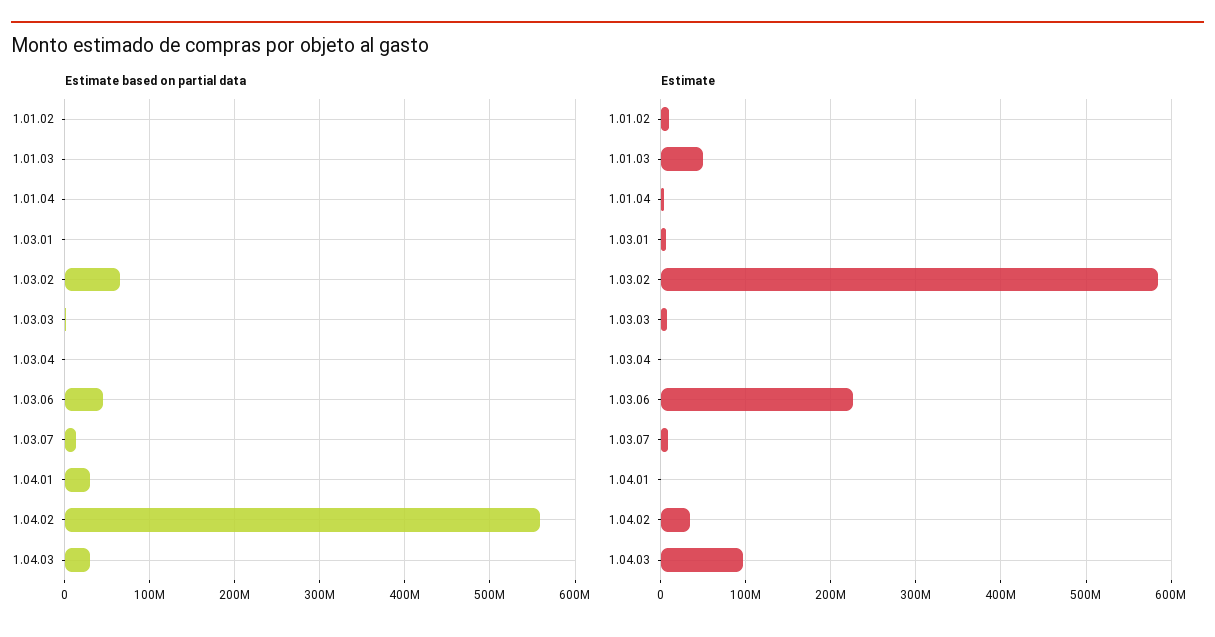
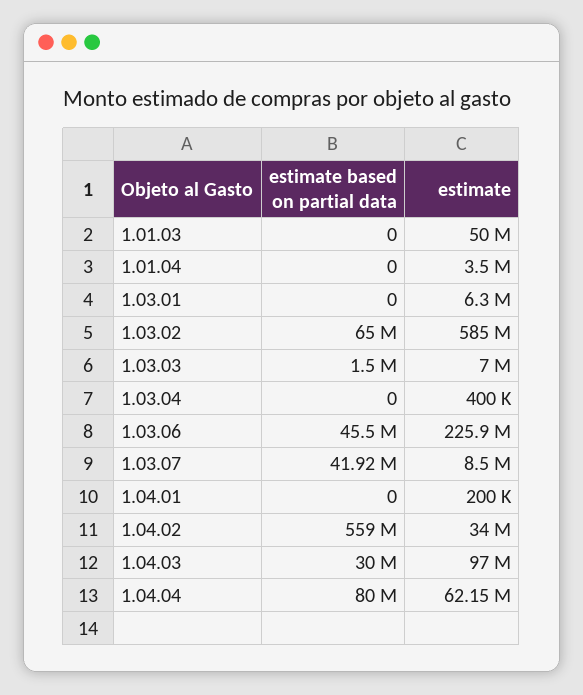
Estimate based on partial data, 1.01.02: 0 -> none
Estimate based on partial data, 1.03.07: 10000000 -> 41920000
Estimate based on partial data, 1.04.01: 30000000 -> 0
Estimate, 1.01.02: 10000000 -> none
Estimate based on partial data, 1.04.04: none -> 80000000
Estimate, 1.04.04: none -> 62150000

